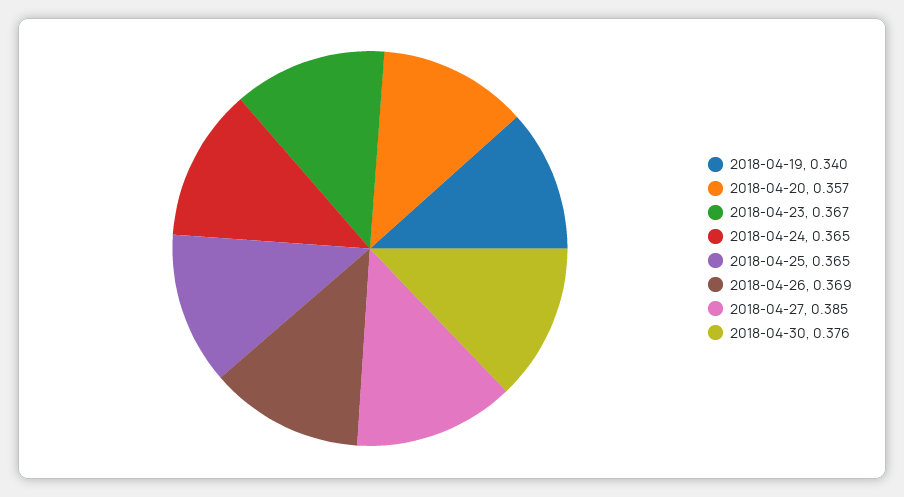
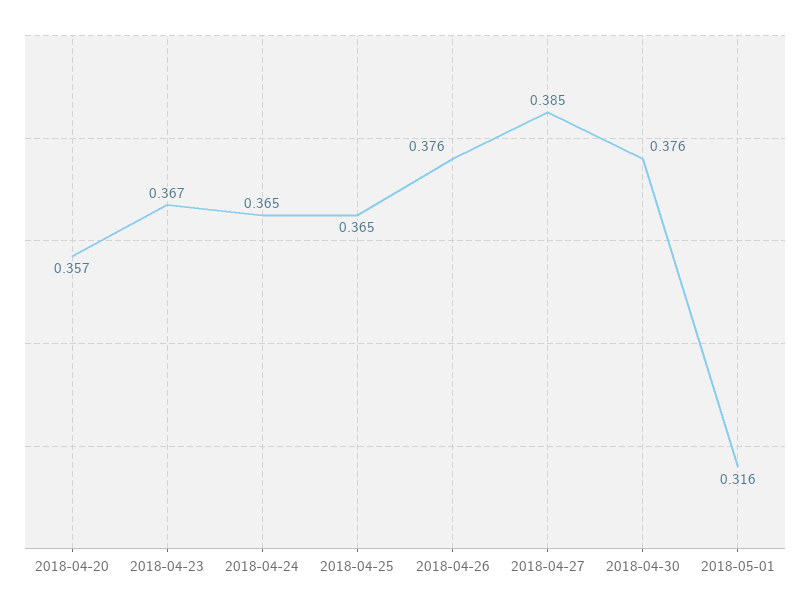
2018-04-19: 0.34 -> none
2018-04-26: 0.369 -> 0.376
2018-05-01: none -> 0.316

